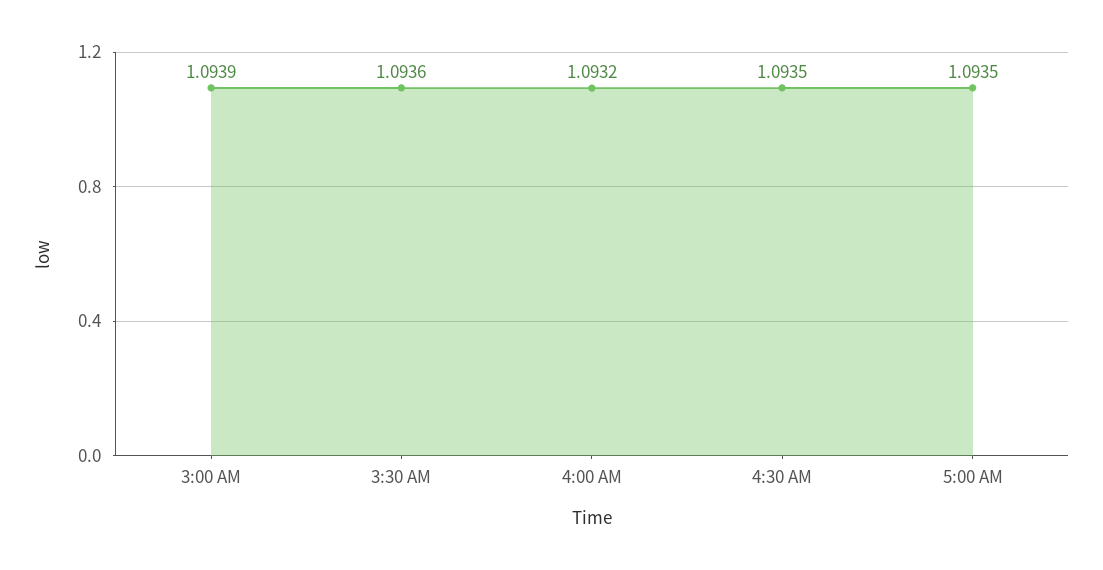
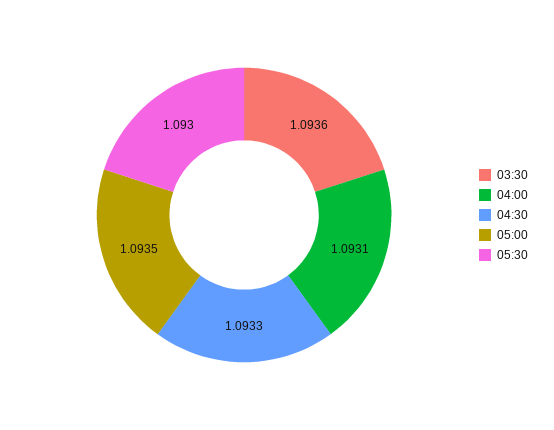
3:00 AM: 1.0939 -> none
4:00 AM: 1.0932 -> 1.0931
4:30 AM: 1.0935 -> 1.0933
05:30: none -> 1.093

